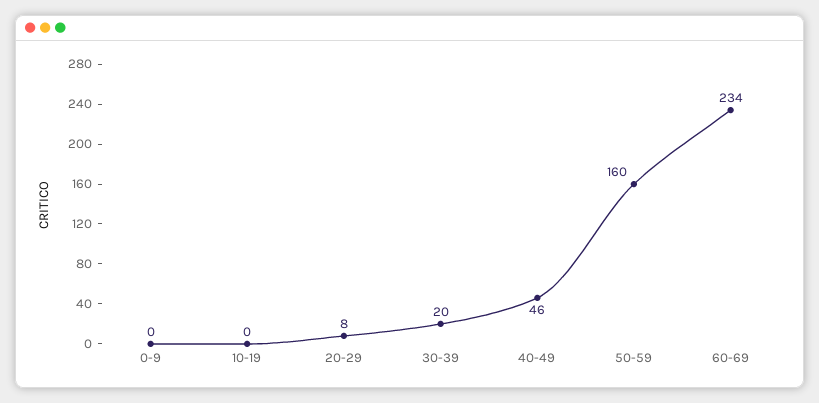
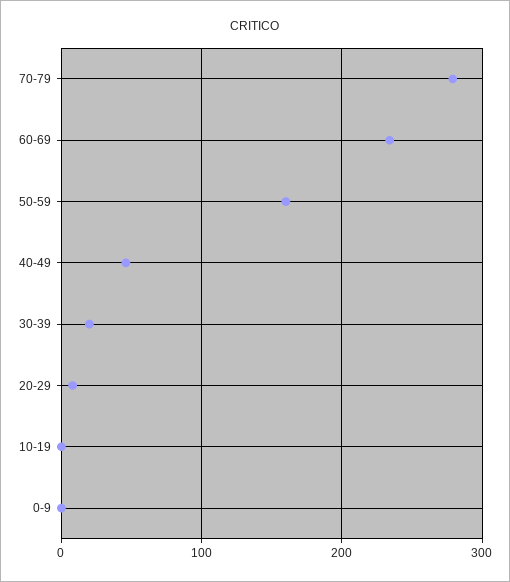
70-79: none -> 280

